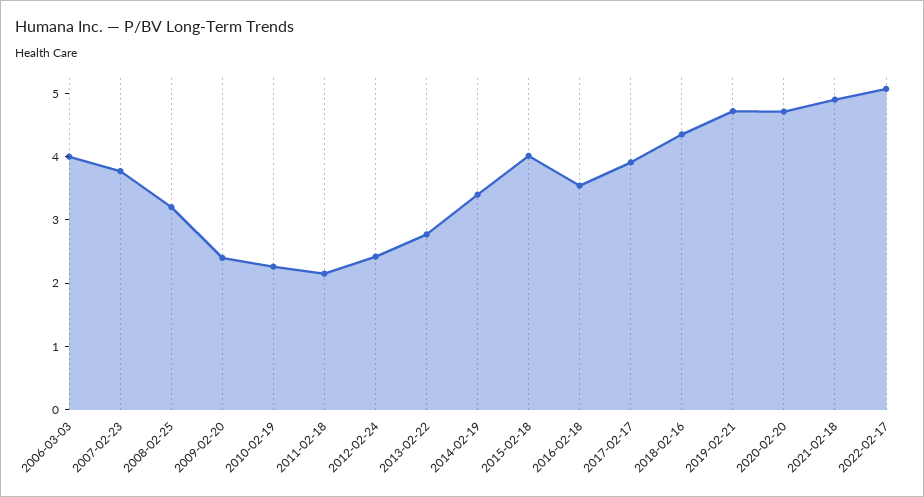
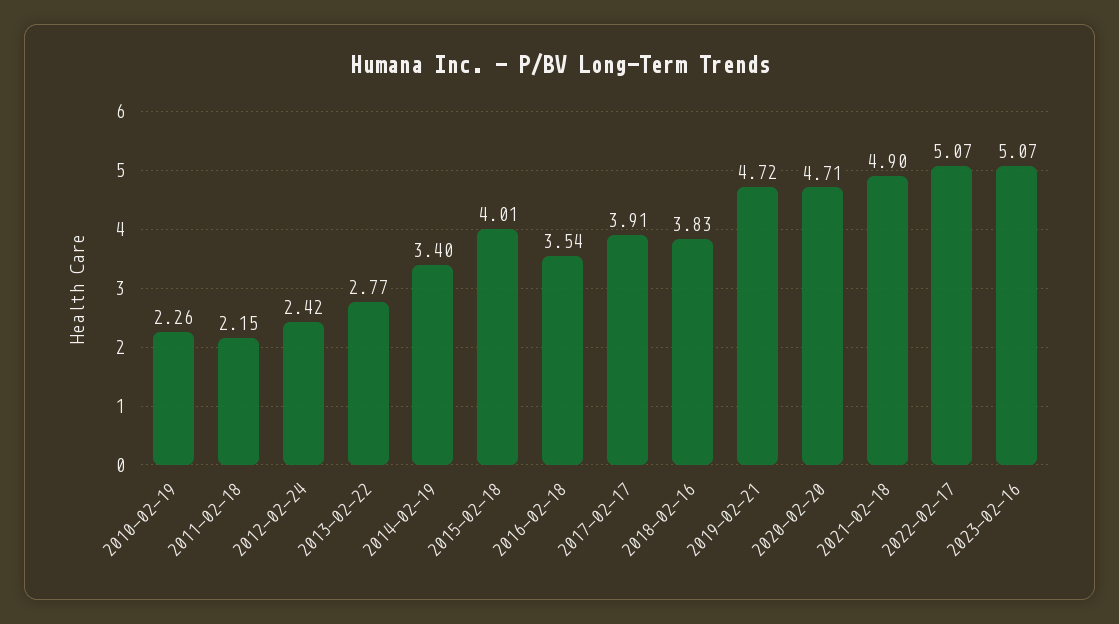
2006-03-03: 4 -> none
2007-02-23: 3.8 -> none
2008-02-25: 3.2 -> none
2009-02-20: 2.4 -> none
2018-02-16: 4.4 -> 3.83
2023-02-16: none -> 5.07

